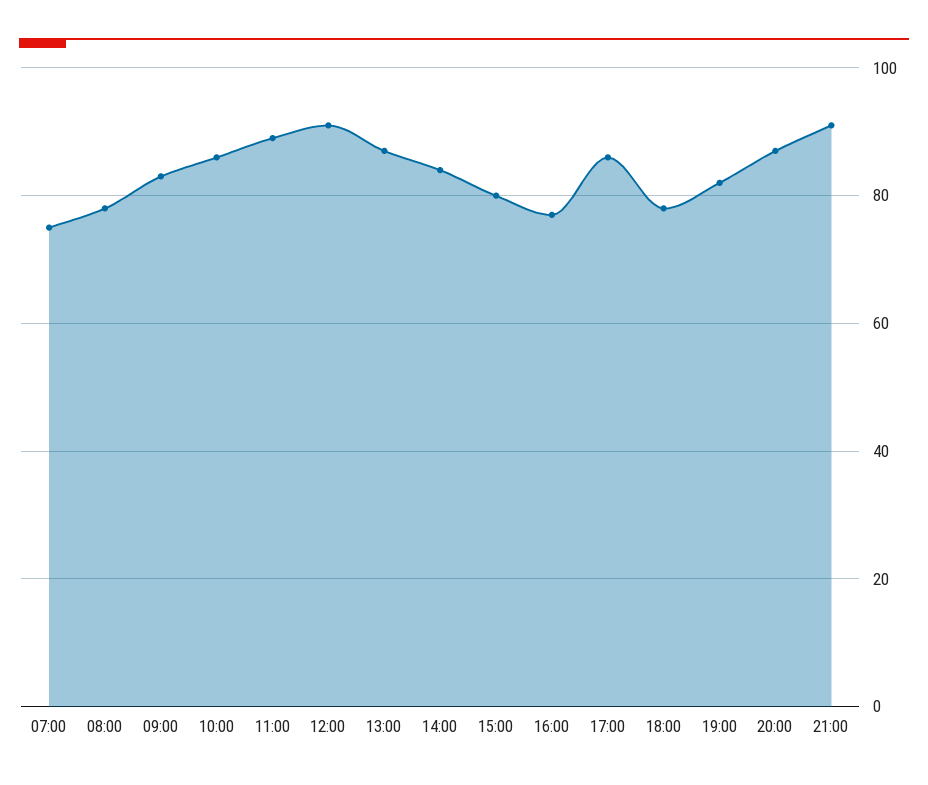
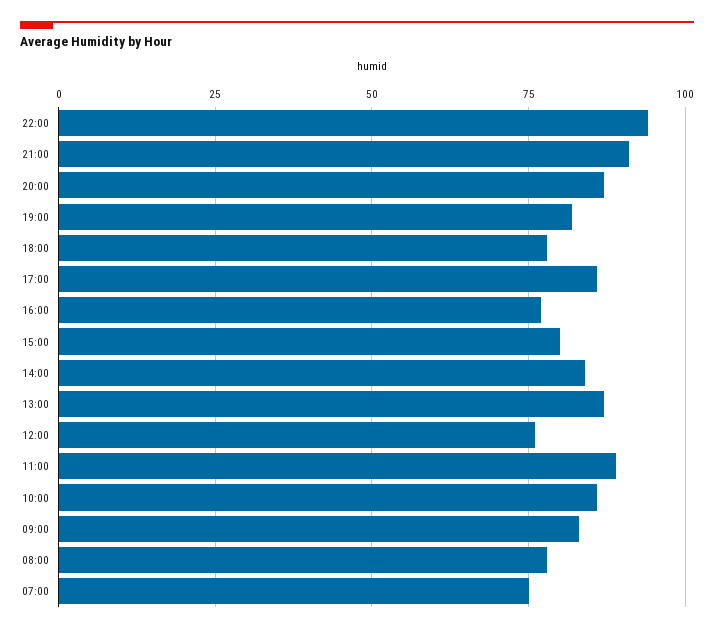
12:00: 90 -> 75
22:00: none -> 95

